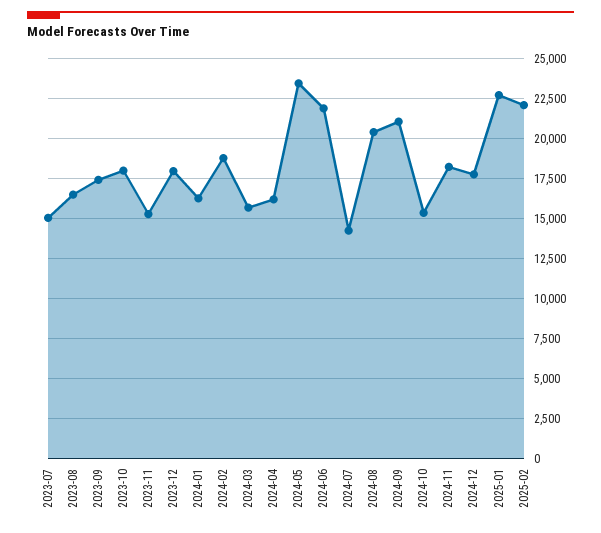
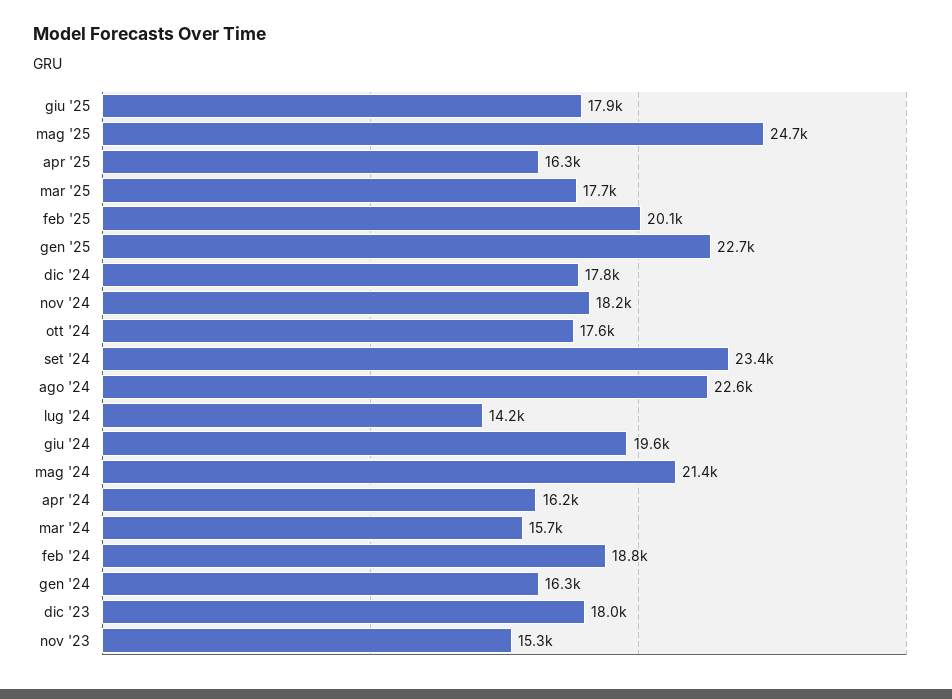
2023-07: 15000 -> none
2023-08: 16500 -> none
2023-09: 17500 -> none
2023-10: 18000 -> none
2024-05: 23500 -> 21400
2024-06: 22000 -> 19600
2024-08: 20500 -> 22600
2024-09: 21000 -> 23400
2024-10: 15500 -> 17600
2025-02: 22000 -> 20100
giu '25: none -> 17900
mag '25: none -> 24700
apr '25: none -> 16300
mar '25: none -> 17700

